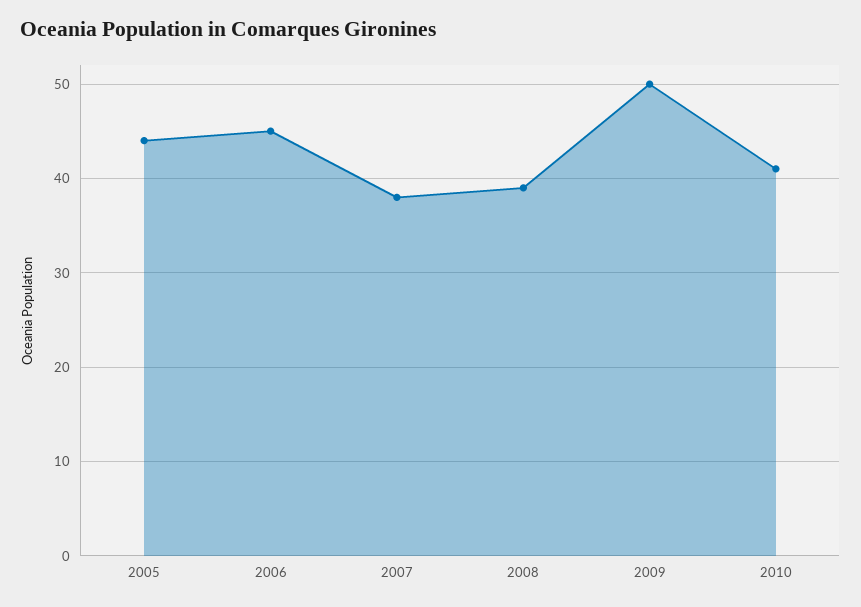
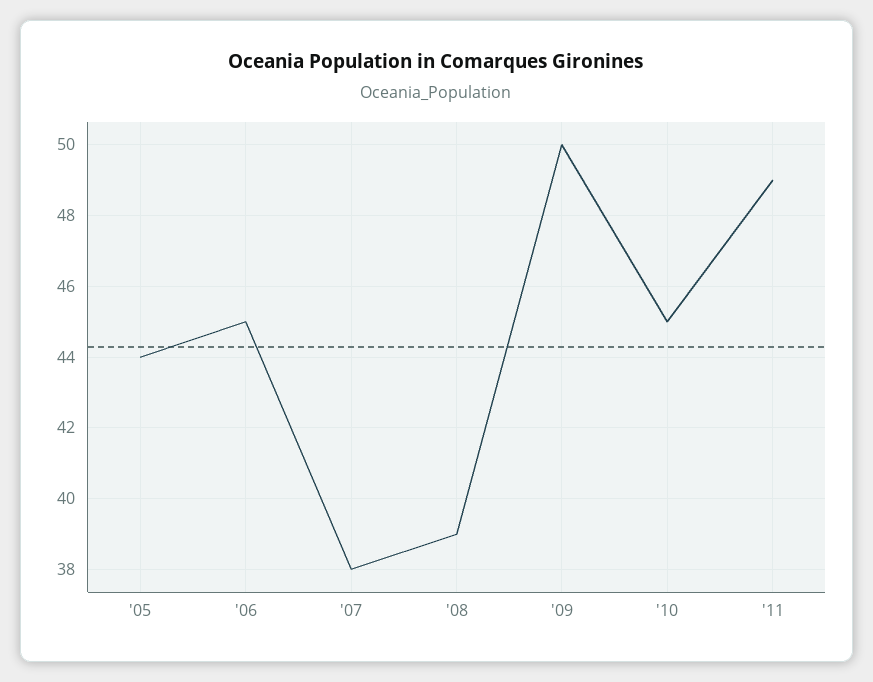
2010: 41 -> 45
'11: none -> 49

